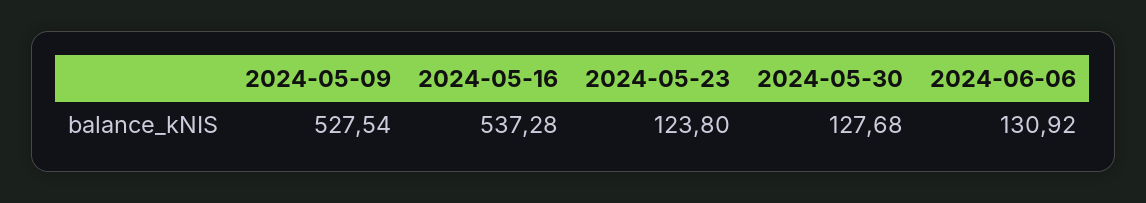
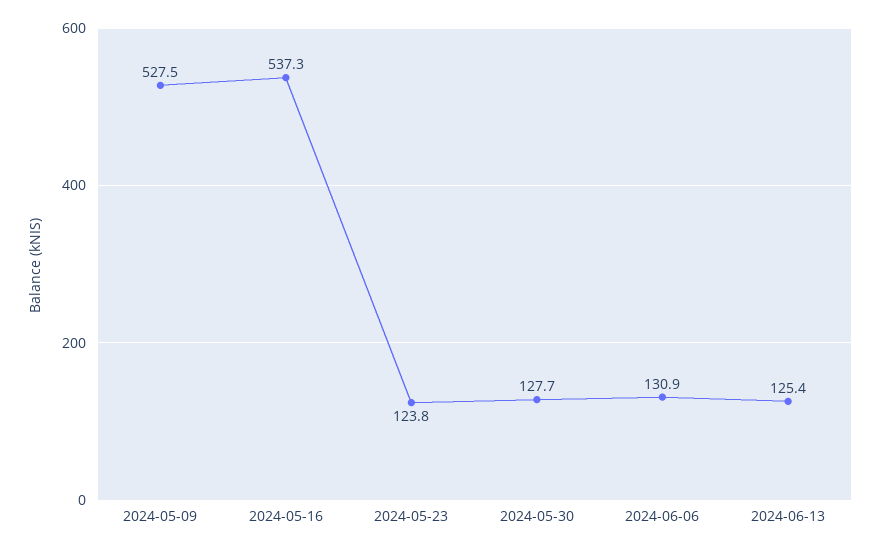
2024-06-13: none -> 125.4

